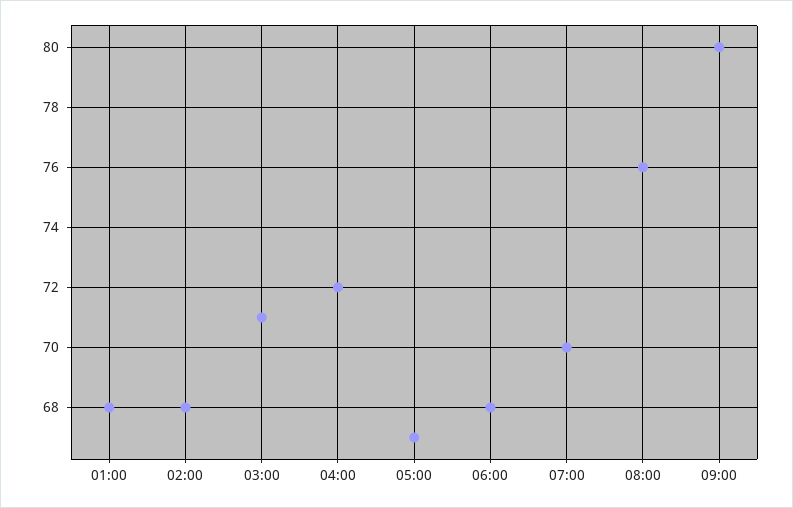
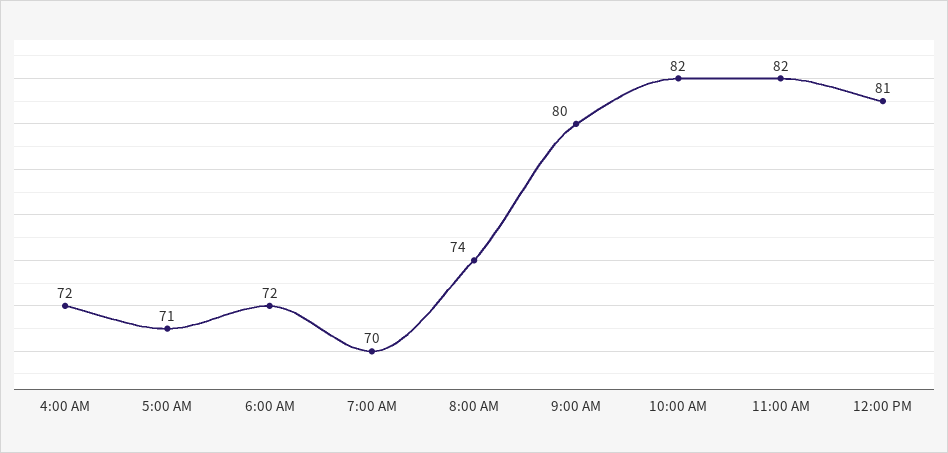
01:00: 68 -> none
02:00: 68 -> none
03:00: 71 -> none
05:00: 67 -> 71
06:00: 68 -> 72
08:00: 76 -> 74
10:00 AM: none -> 82
11:00 AM: none -> 82
12:00 PM: none -> 81

